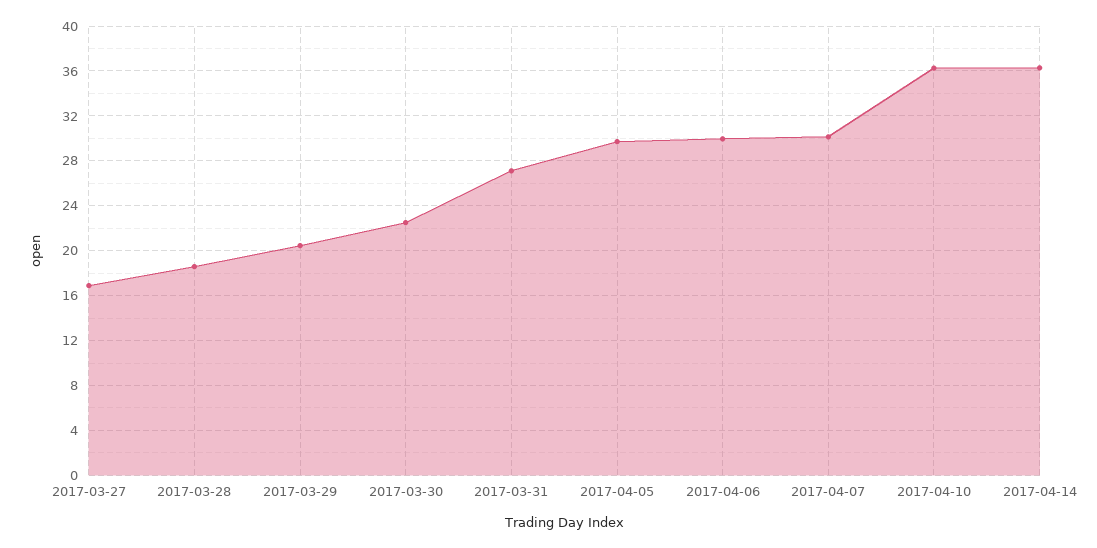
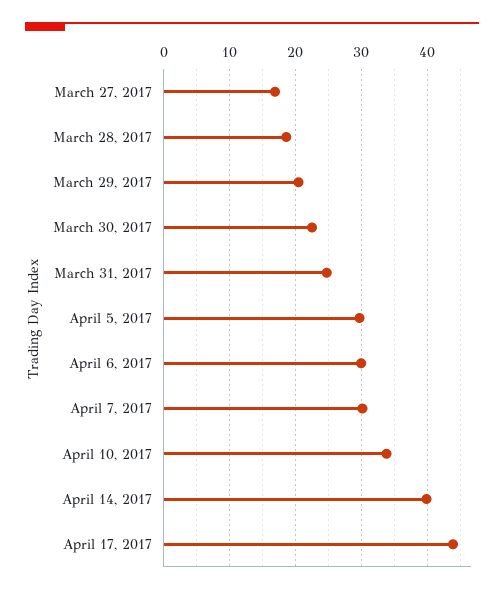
2017-03-31: 27 -> 25
2017-04-10: 36 -> 34
2017-04-14: 36 -> 40
April 17, 2017: none -> 44

